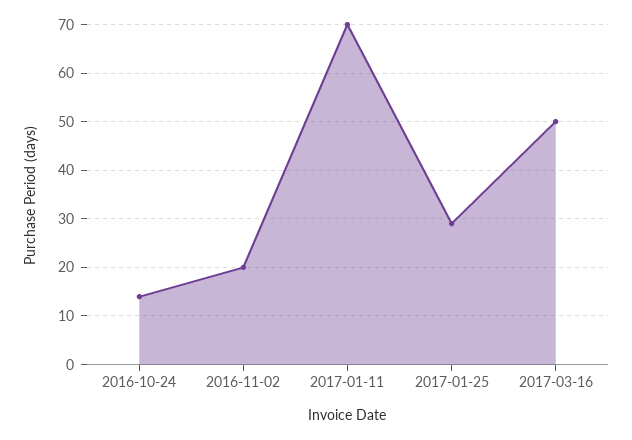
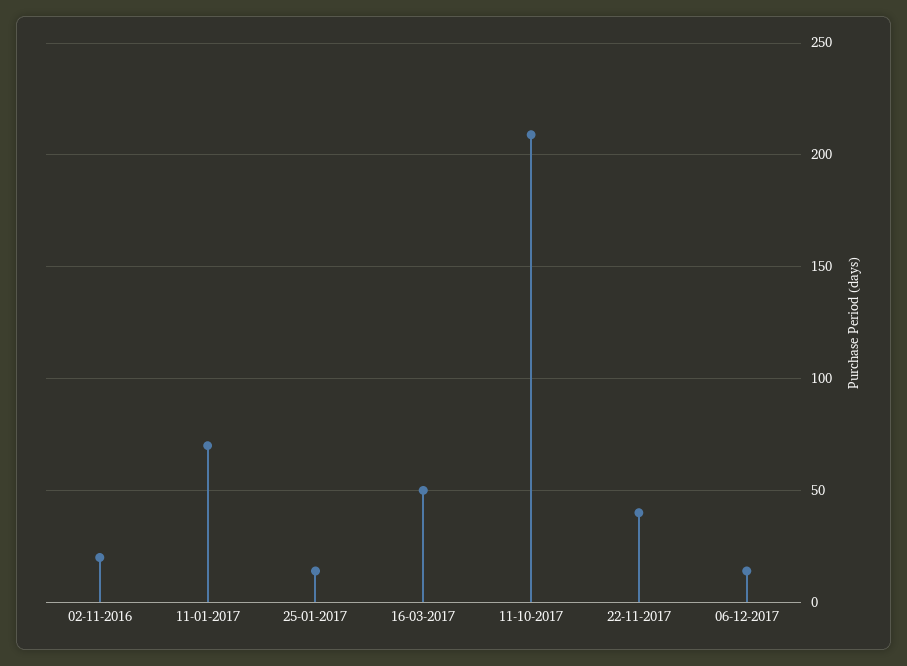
2016-10-24: 15 -> none
2017-01-25: 30 -> 15
11-10-2017: none -> 210
22-11-2017: none -> 40
06-12-2017: none -> 15

